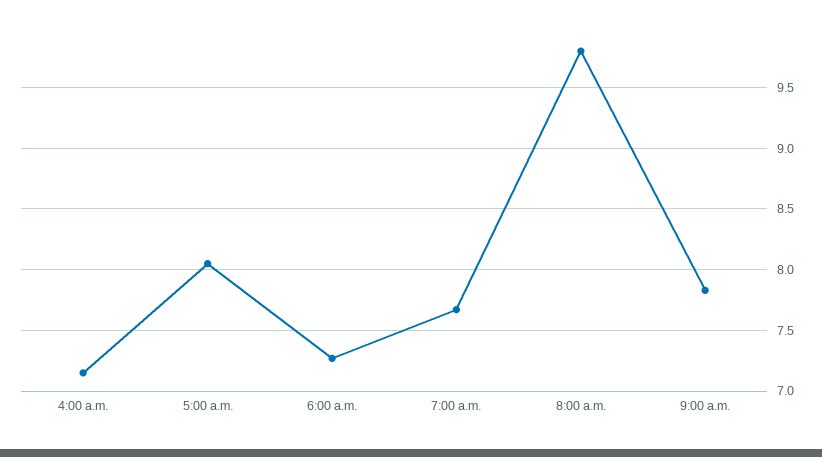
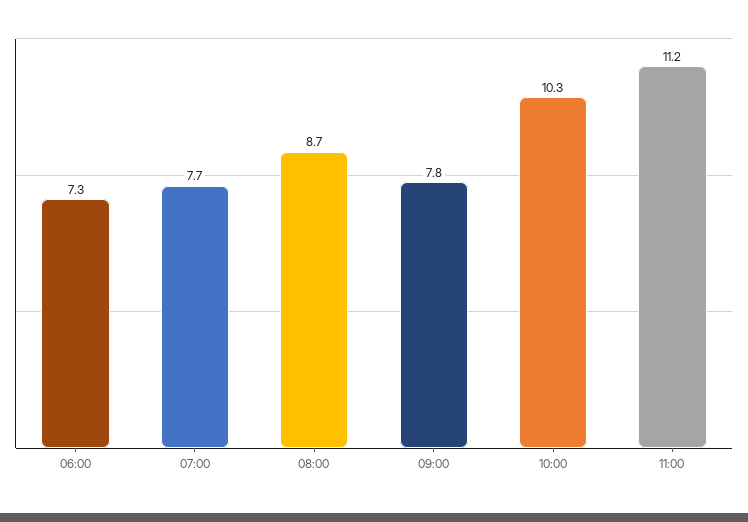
4:00 a.m.: 7.15 -> none
5:00 a.m.: 8.05 -> none
8:00 a.m.: 9.8 -> 8.7
10:00: none -> 10.3
11:00: none -> 11.2

